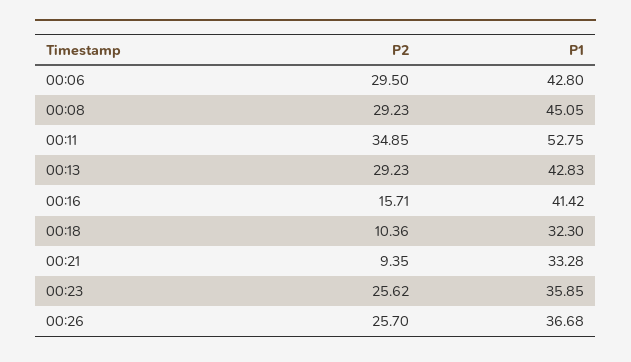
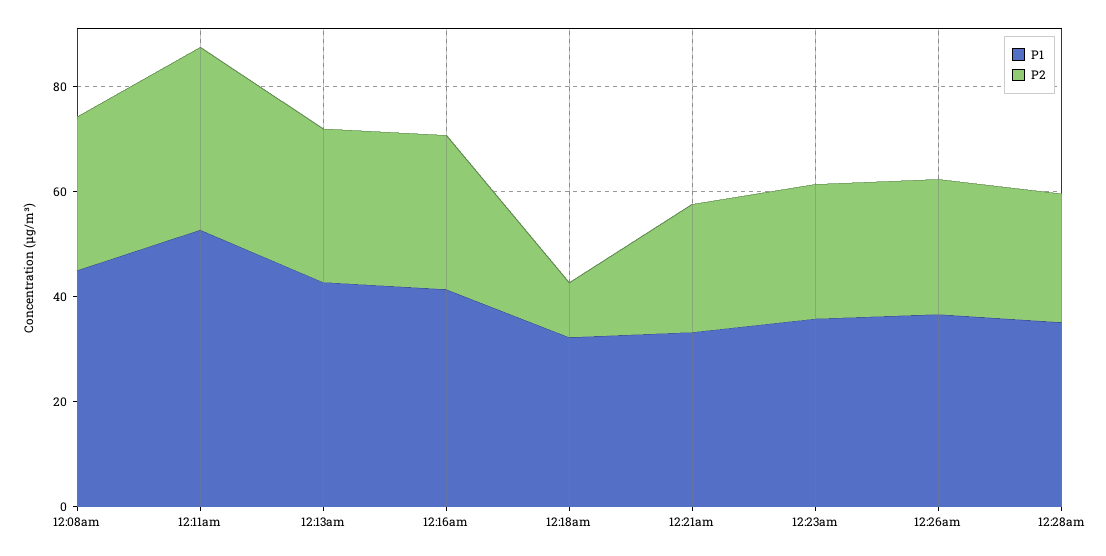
P2, 00:06: 29.5 -> none
P1, 00:06: 42.8 -> none
P2, 00:16: 15.71 -> 30
P2, 00:21: 9.35 -> 25
P1, 12:28am: none -> 35
P2, 12:28am: none -> 25

